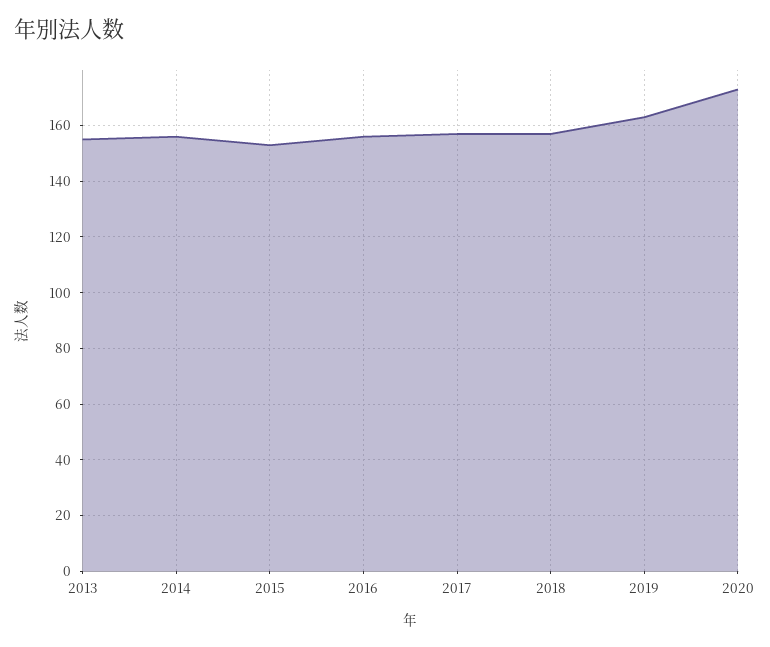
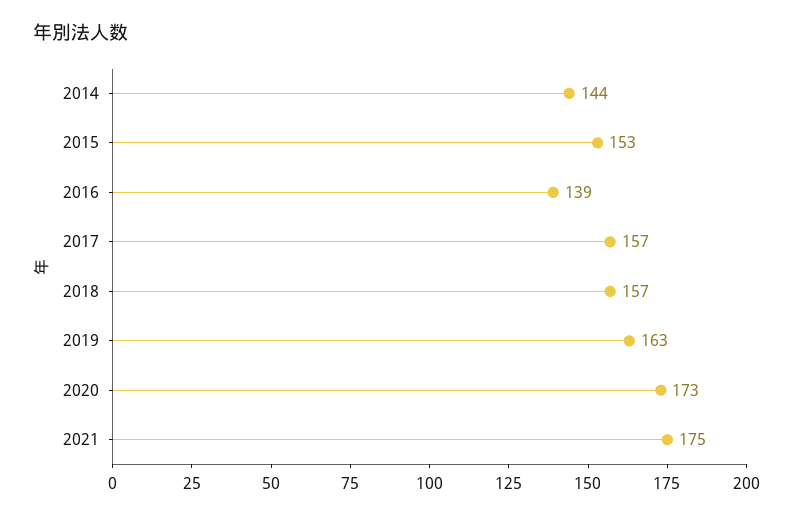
2013: 155 -> none
2014: 155 -> 144
2016: 155 -> 139
2021: none -> 175

